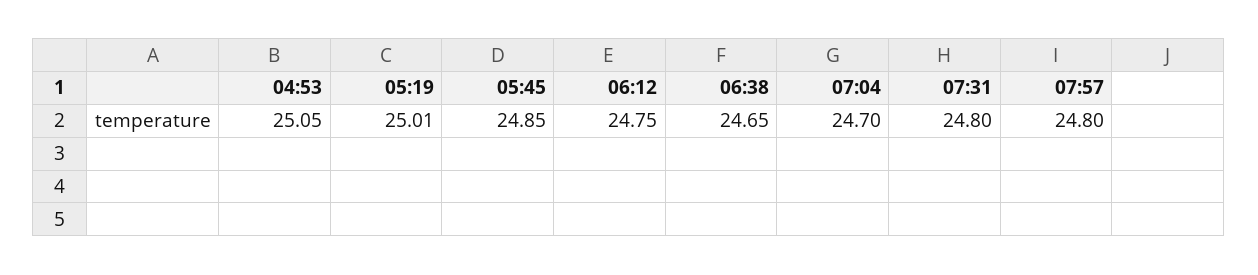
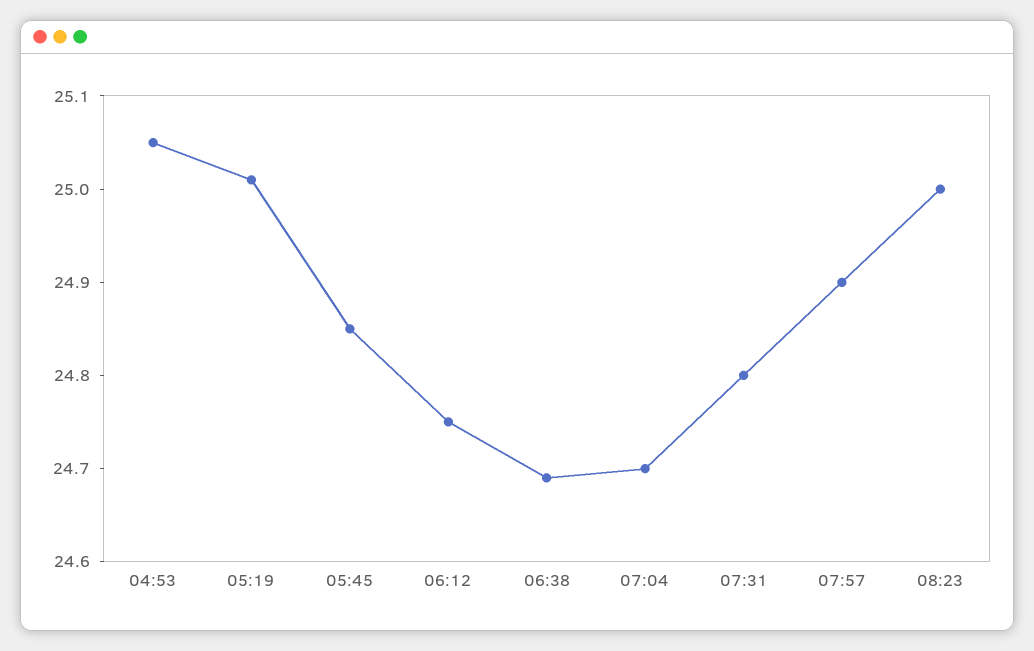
06:38: 24.65 -> 24.69
07:57: 24.8 -> 24.9
08:23: none -> 25

